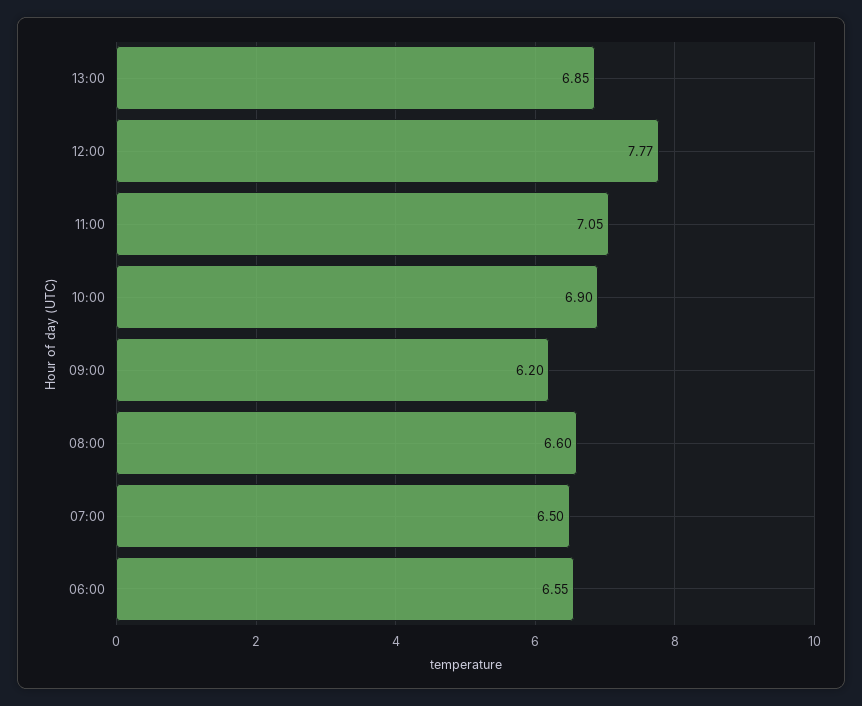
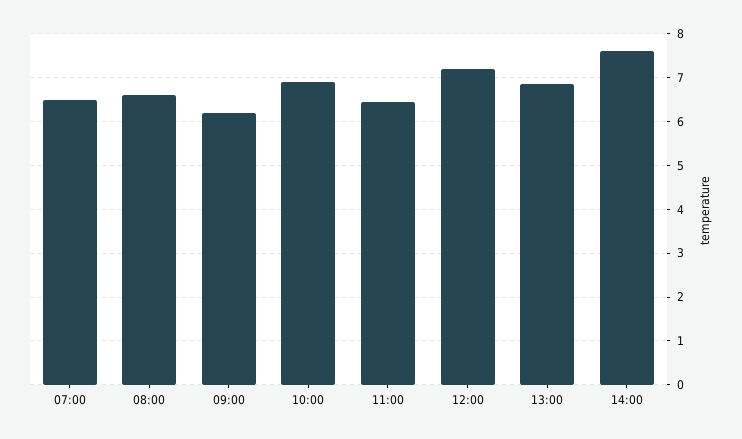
12:00: 7.77 -> 7.2
11:00: 7.05 -> 6.4
06:00: 6.55 -> none
14:00: none -> 7.6

